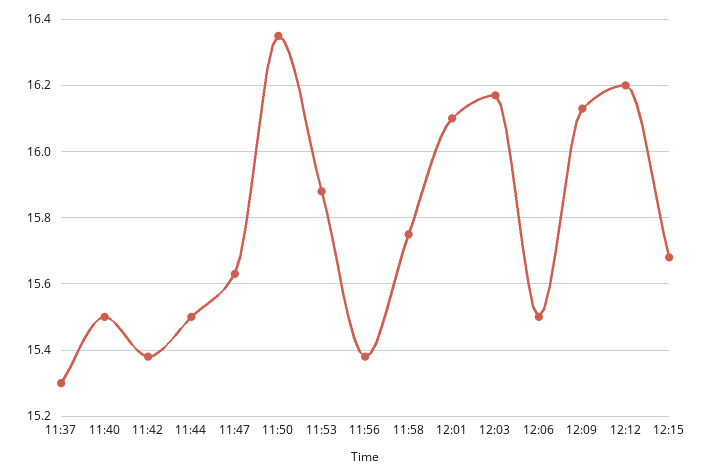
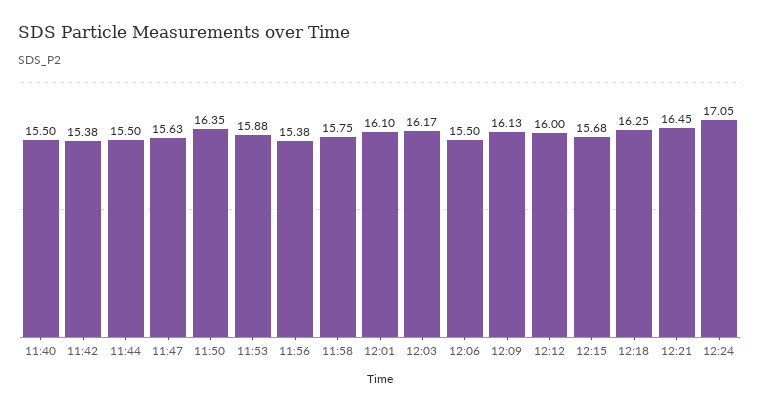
11:37: 15.3 -> none
12:12: 16.2 -> 16
12:18: none -> 16.25
12:21: none -> 16.45
12:24: none -> 17.05

